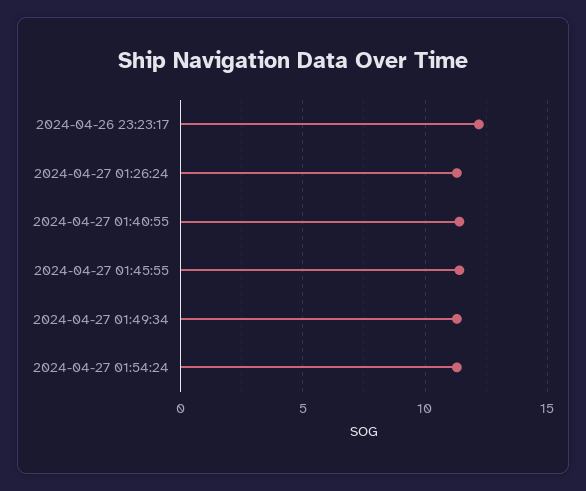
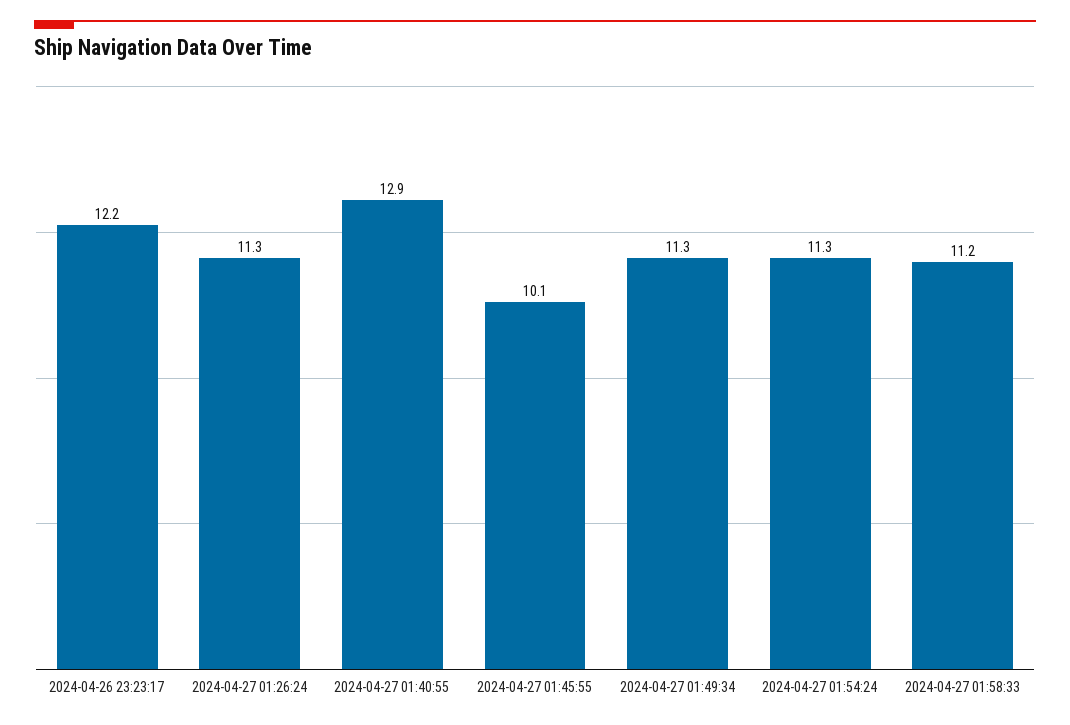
2024-04-27 01:40:55: 11.5 -> 12.9
2024-04-27 01:45:55: 11.5 -> 10.1
2024-04-27 01:58:33: none -> 11.2

